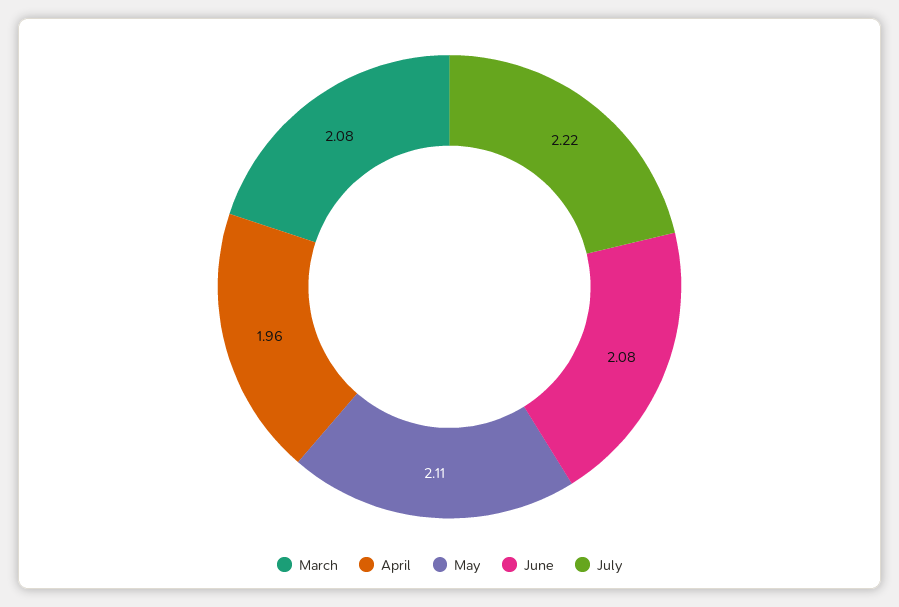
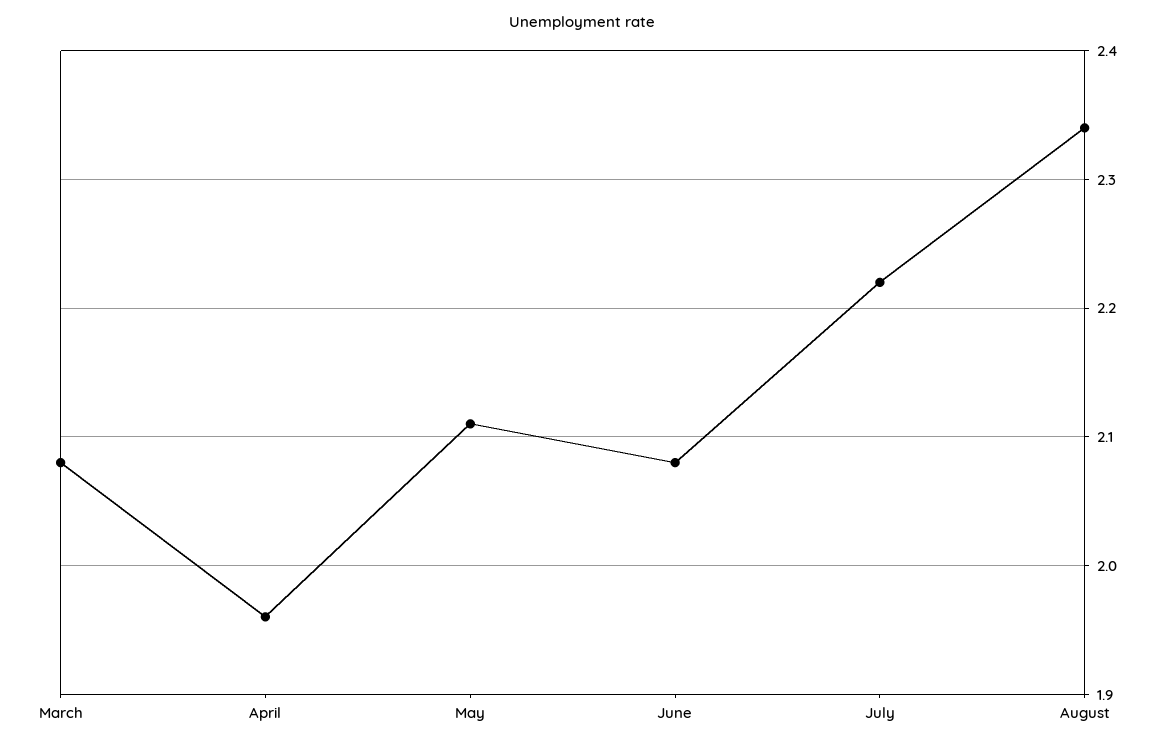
August: none -> 2.34

